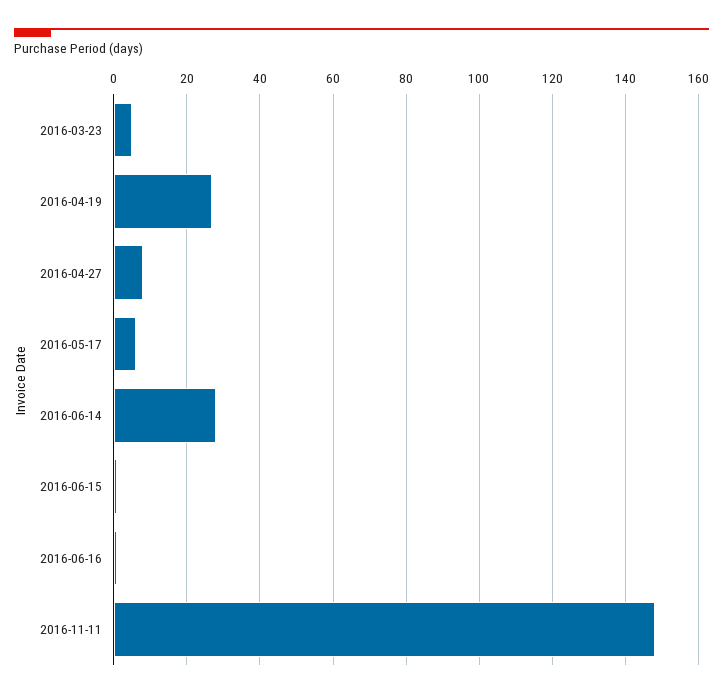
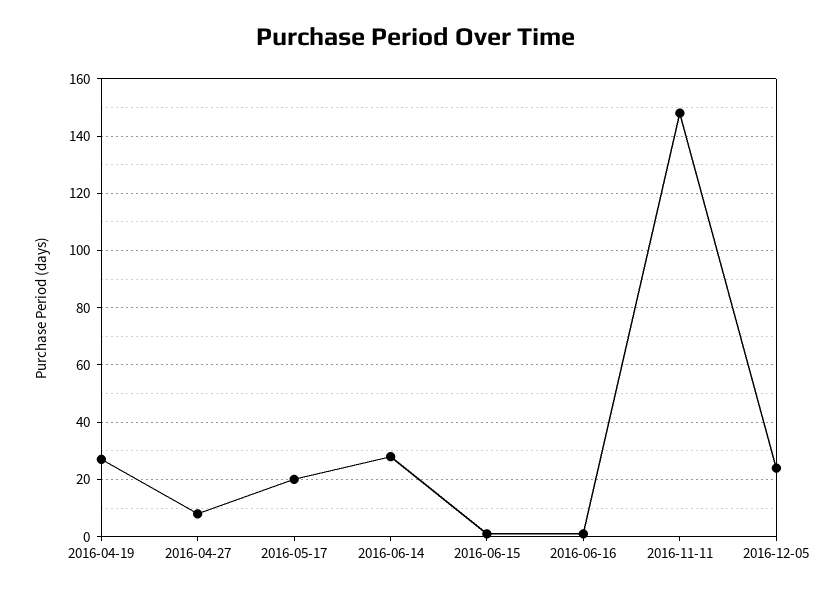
2016-03-23: 5 -> none
2016-05-17: 5 -> 20
2016-12-05: none -> 25

